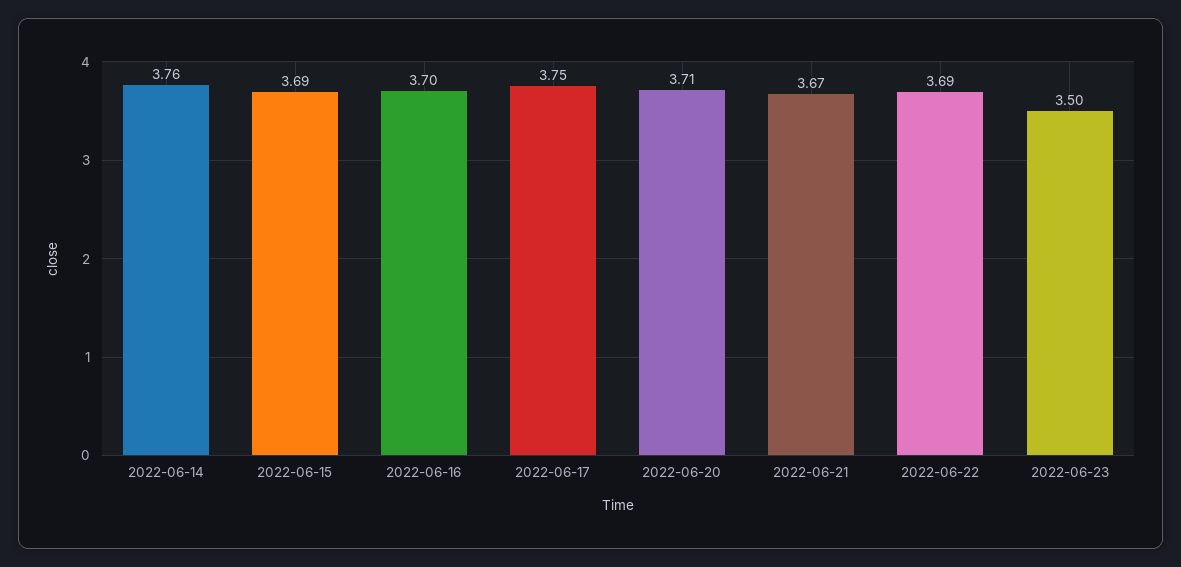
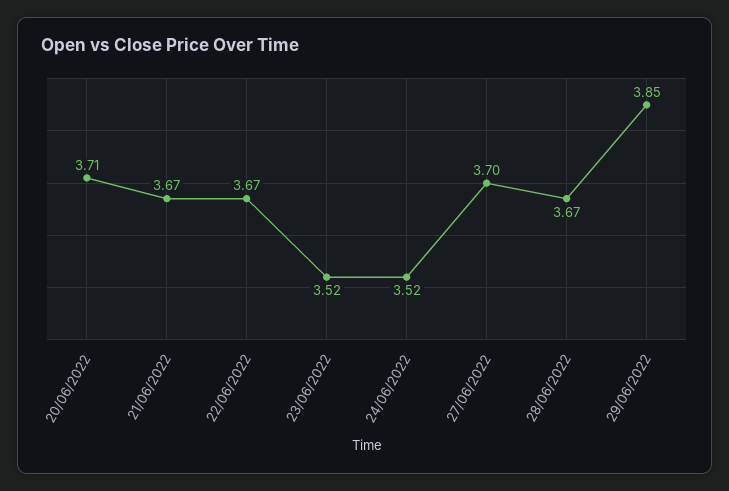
2022-06-14: 3.76 -> none
2022-06-15: 3.69 -> none
2022-06-16: 3.7 -> none
2022-06-17: 3.75 -> none
2022-06-22: 3.69 -> 3.67
2022-06-23: 3.5 -> 3.52
24/06/2022: none -> 3.52
27/06/2022: none -> 3.7
28/06/2022: none -> 3.67
29/06/2022: none -> 3.85

